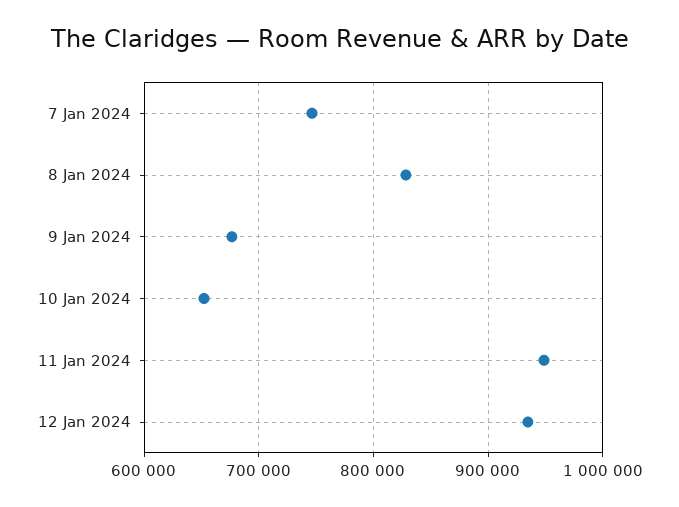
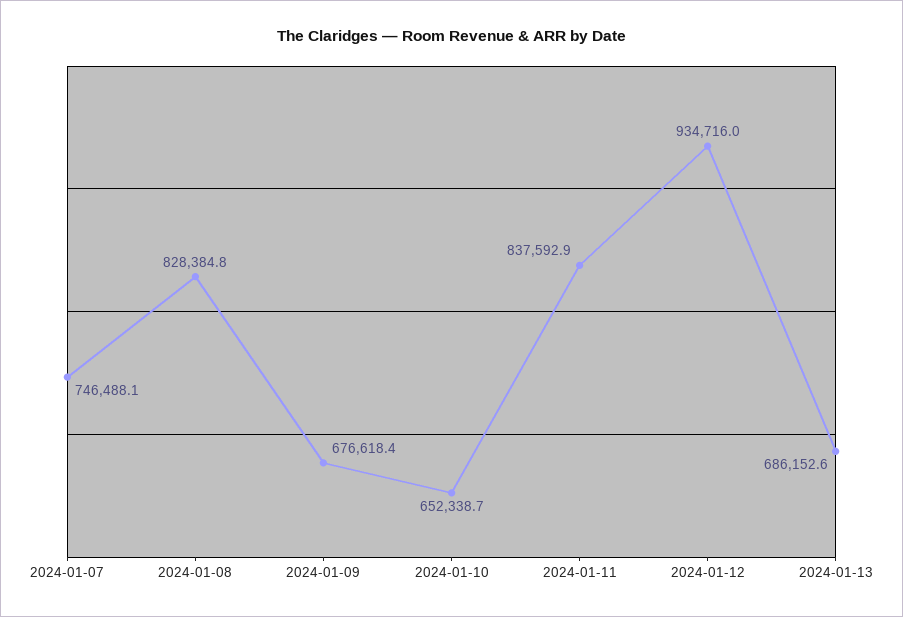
11 Jan 2024: 950000 -> 837592.9
2024-01-13: none -> 686152.6

